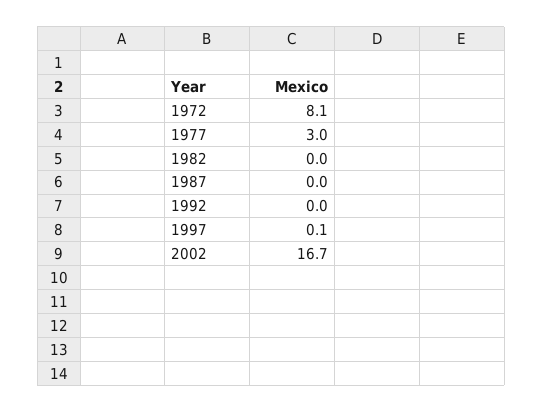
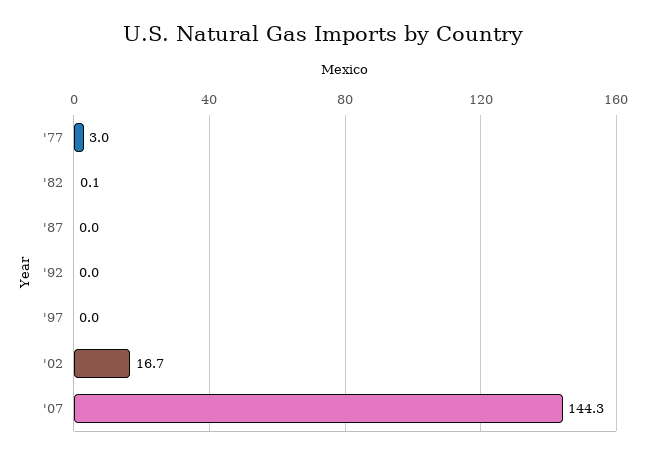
1972: 8.1 -> none
1982: 0 -> 0.1
1997: 0.1 -> 0
'07: none -> 144.3

